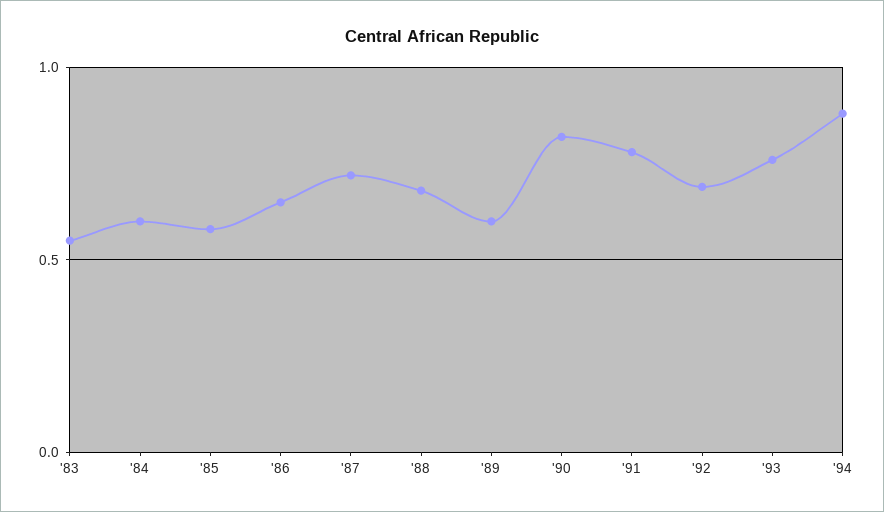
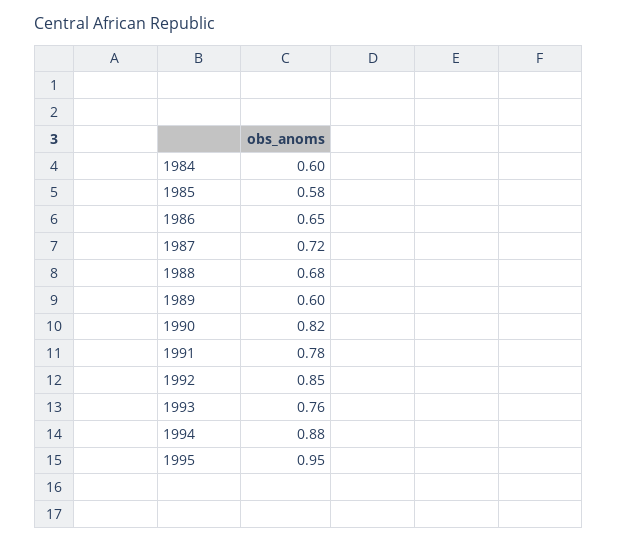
'83: 0.55 -> none
'92: 0.7 -> 0.85
1995: none -> 0.95

